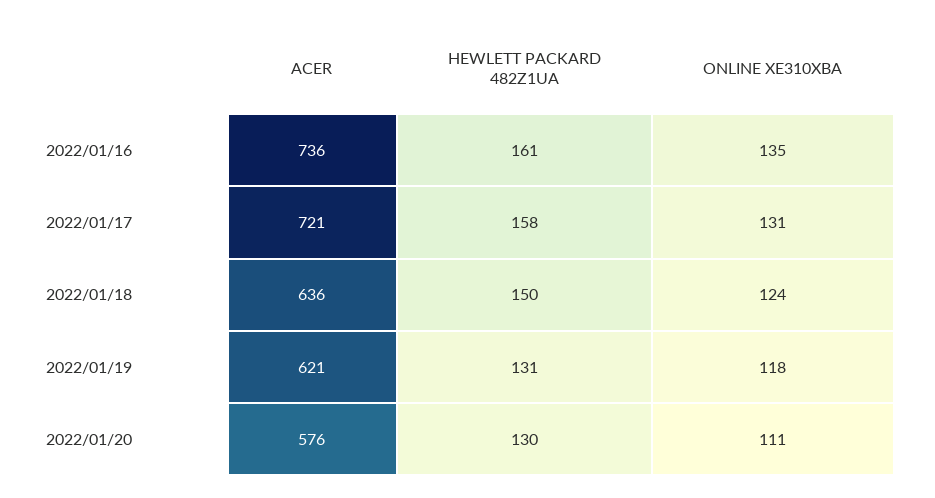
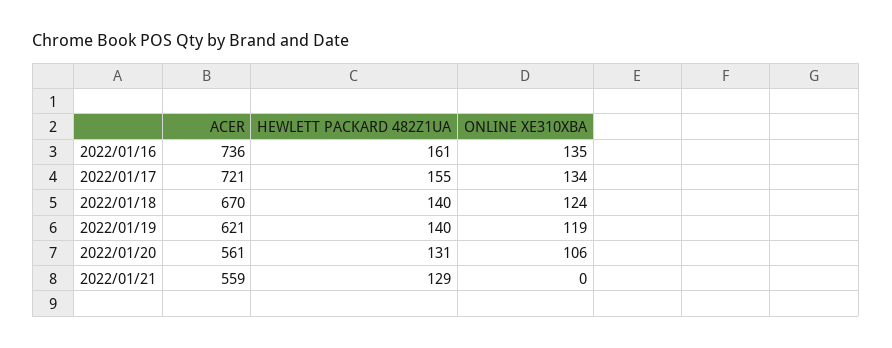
HEWLETT PACKARD 482Z1UA, 2022/01/17: 158 -> 155
ONLINE XE310XBA, 2022/01/17: 131 -> 134
ACER, 2022/01/18: 636 -> 670
HEWLETT PACKARD 482Z1UA, 2022/01/18: 150 -> 140
HEWLETT PACKARD 482Z1UA, 2022/01/19: 131 -> 140
ONLINE XE310XBA, 2022/01/19: 118 -> 119
ACER, 2022/01/20: 576 -> 561
HEWLETT PACKARD 482Z1UA, 2022/01/20: 130 -> 131
ONLINE XE310XBA, 2022/01/20: 111 -> 106
ACER, 2022/01/21: none -> 559
HEWLETT PACKARD 482Z1UA, 2022/01/21: none -> 129
ONLINE XE310XBA, 2022/01/21: none -> 0

